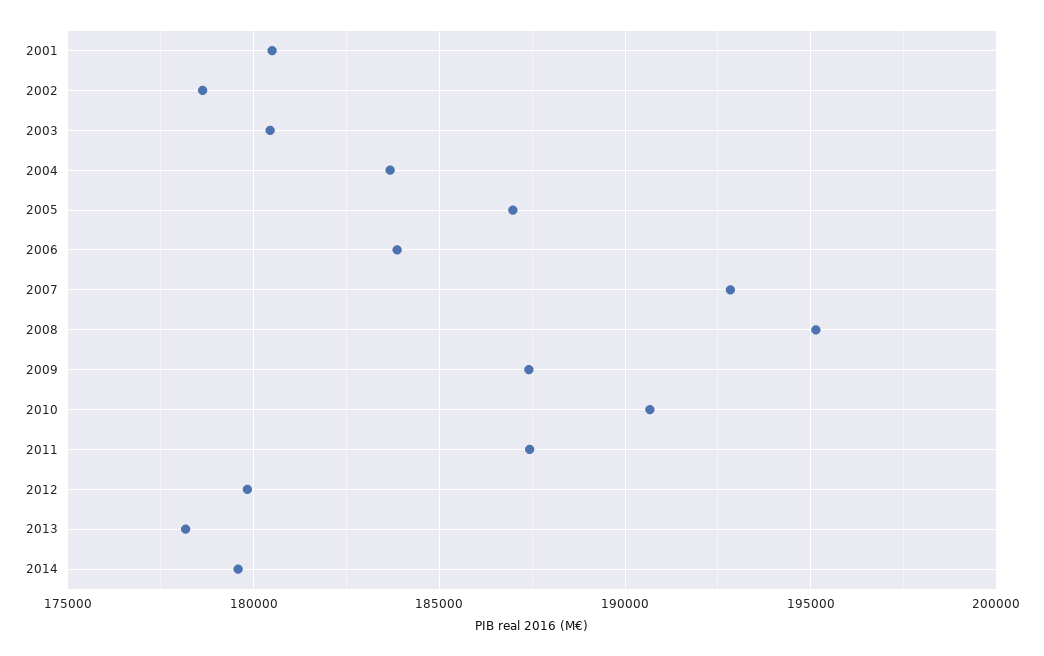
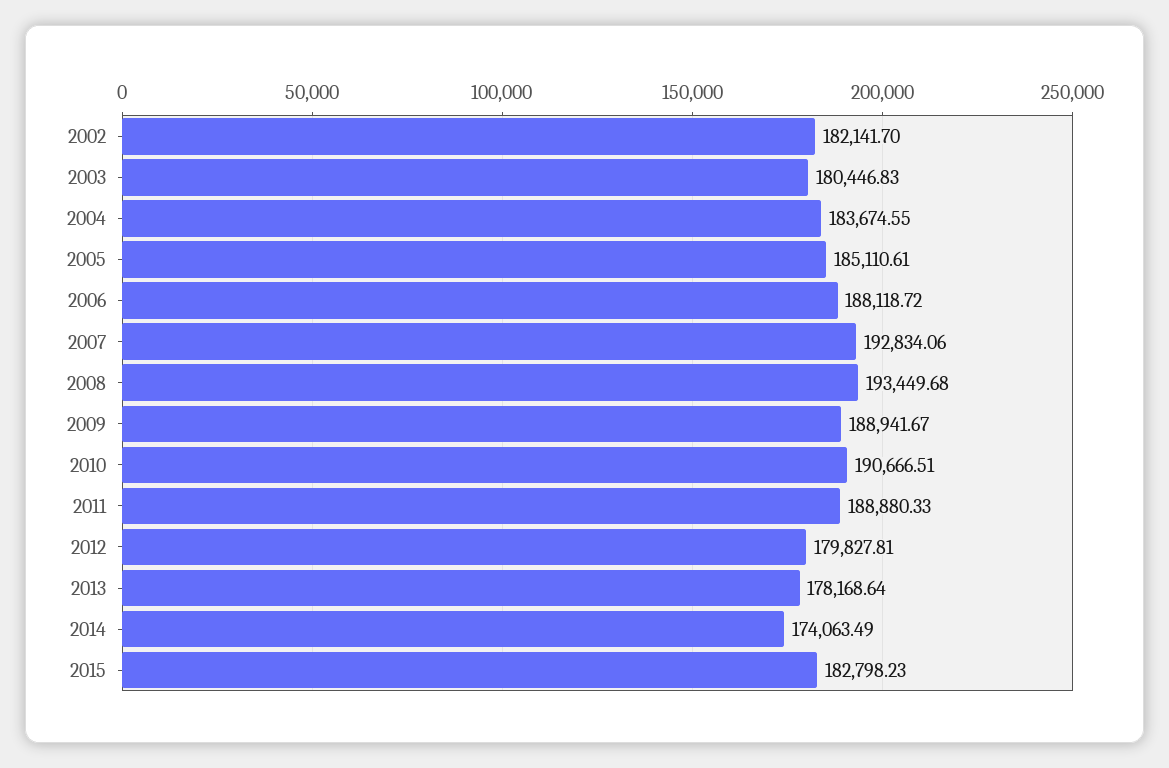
2001: 180500 -> none
2002: 178500 -> 182141.7
2005: 187000 -> 185110.61
2006: 184000 -> 188118.72
2008: 195000 -> 193449.68
2009: 187500 -> 188941.67
2011: 187500 -> 188880.33
2014: 179500 -> 174063.49
2015: none -> 182798.23

